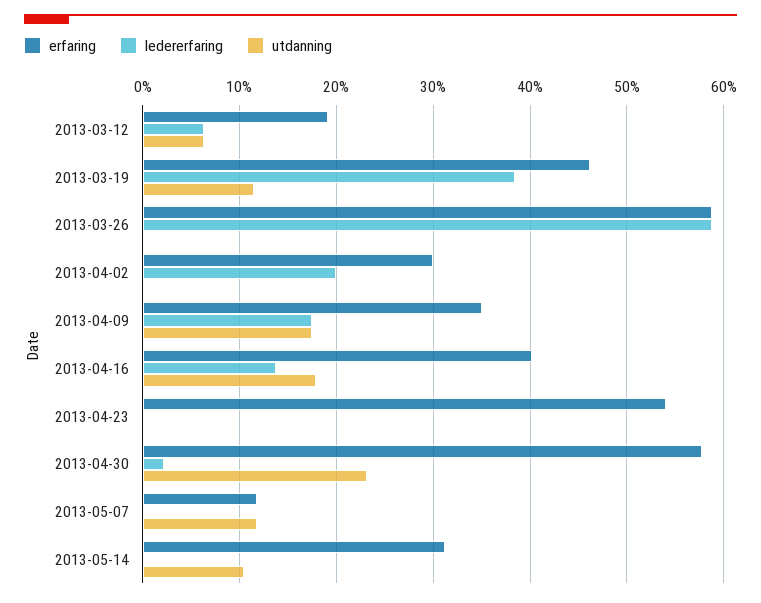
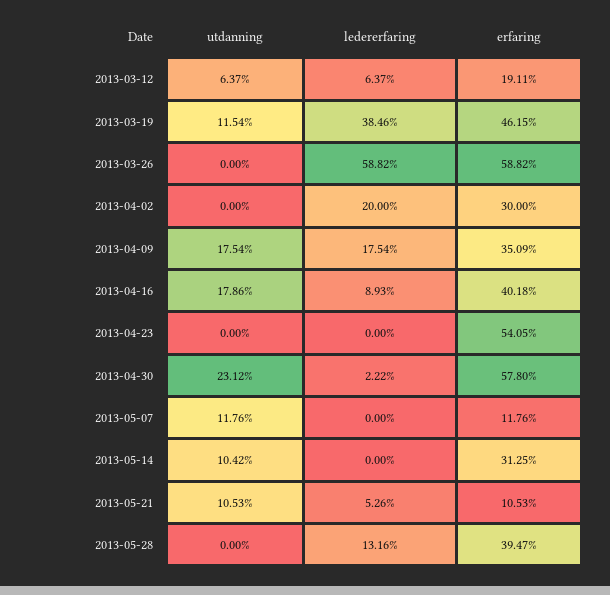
ledererfaring, 2013-04-16: 14 -> 8.93
utdanning, 2013-05-21: none -> 10.53
ledererfaring, 2013-05-21: none -> 5.26
erfaring, 2013-05-21: none -> 10.53
utdanning, 2013-05-28: none -> 0
ledererfaring, 2013-05-28: none -> 13.16
erfaring, 2013-05-28: none -> 39.47

